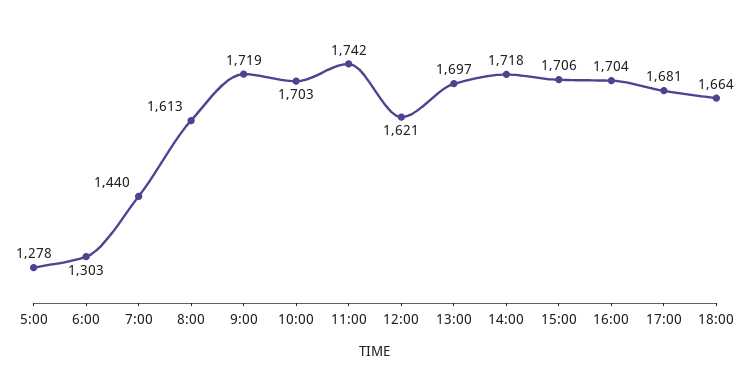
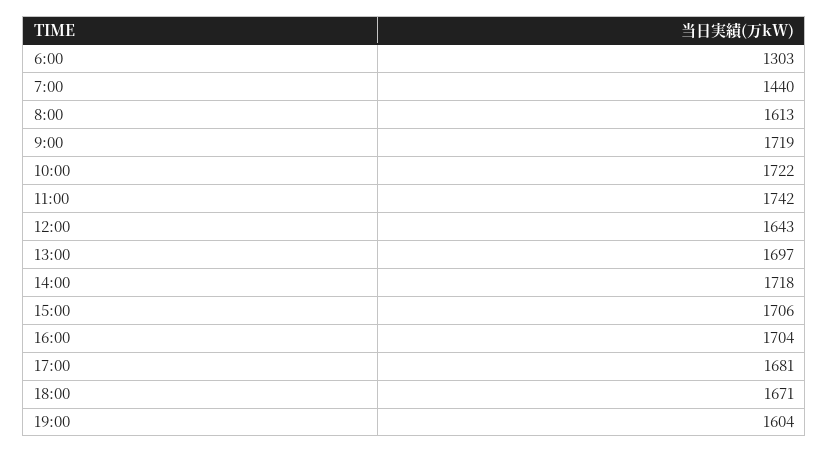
5:00: 1278 -> none
10:00: 1703 -> 1722
12:00: 1621 -> 1643
18:00: 1664 -> 1671
19:00: none -> 1604

